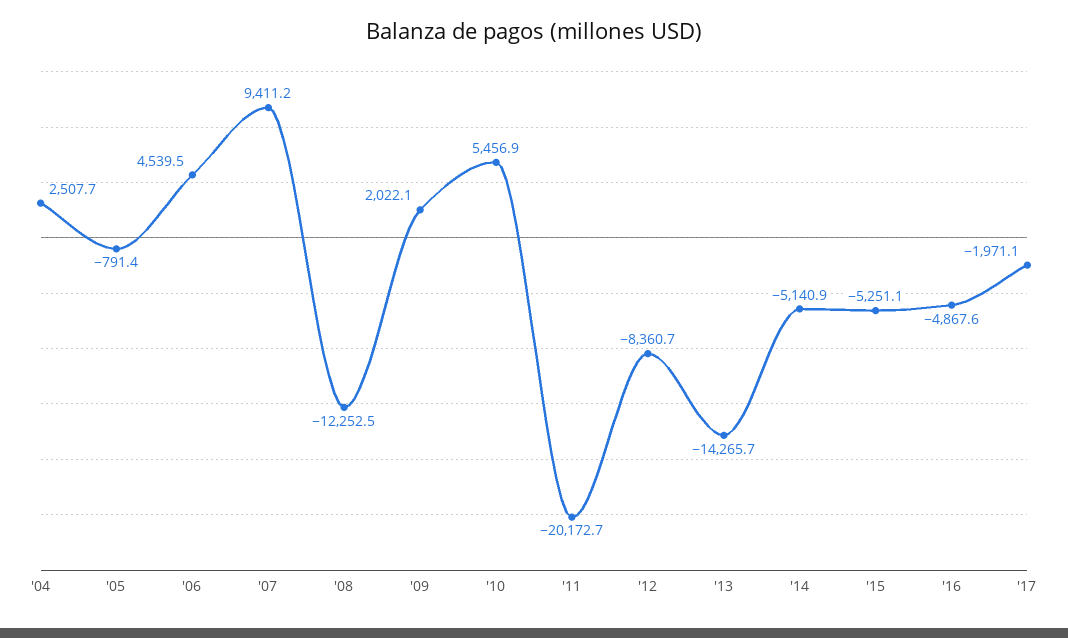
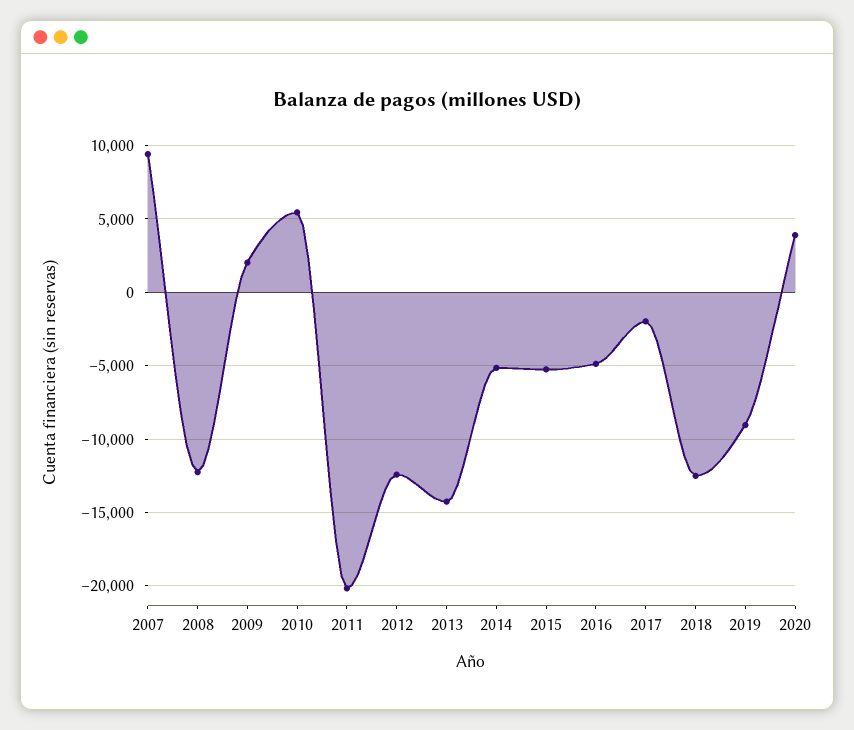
'04: 2507.7 -> none
'05: -791.4 -> none
'06: 4539.5 -> none
'12: -8360.7 -> -12500
2018: none -> -12500
2019: none -> -9000
2020: none -> 4000

